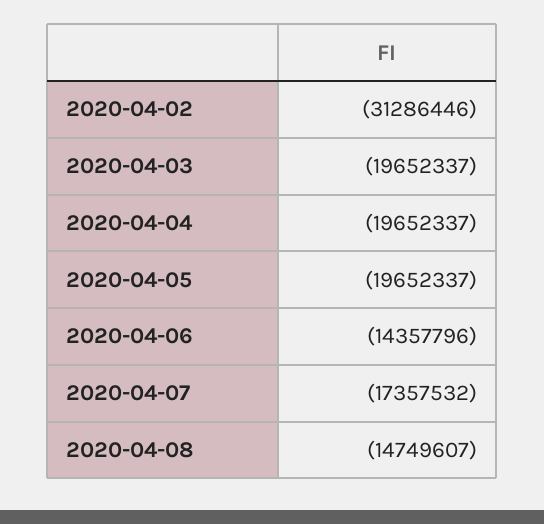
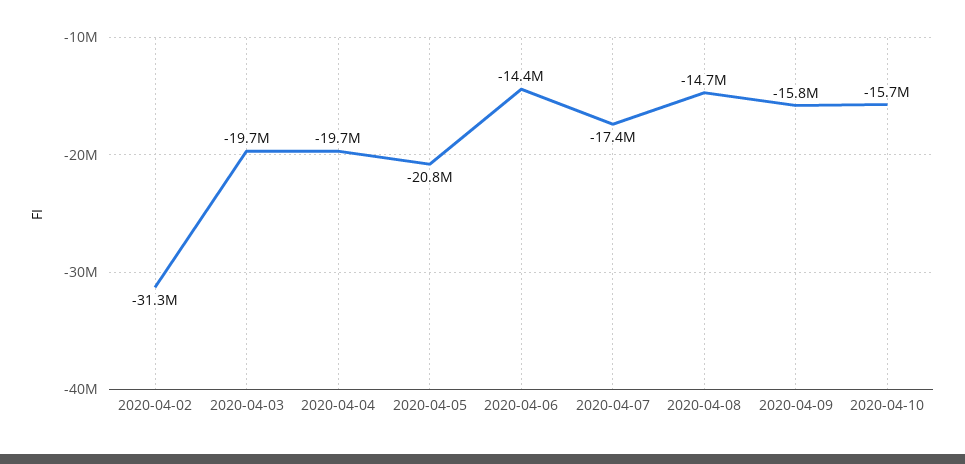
2020-04-05: -19652337 -> -20800000
2020-04-09: none -> -15800000
2020-04-10: none -> -15700000

